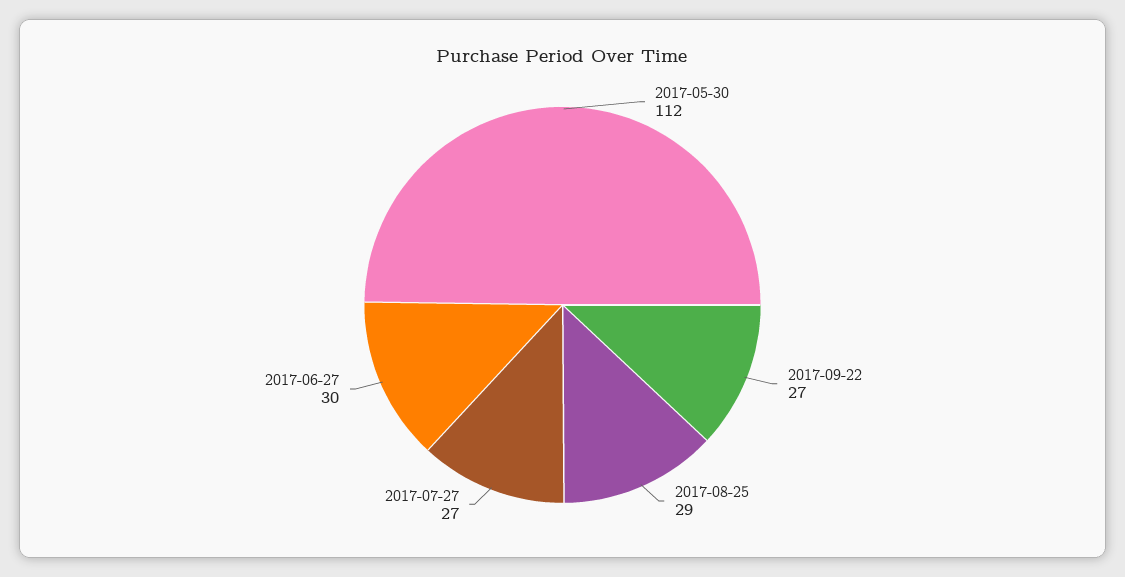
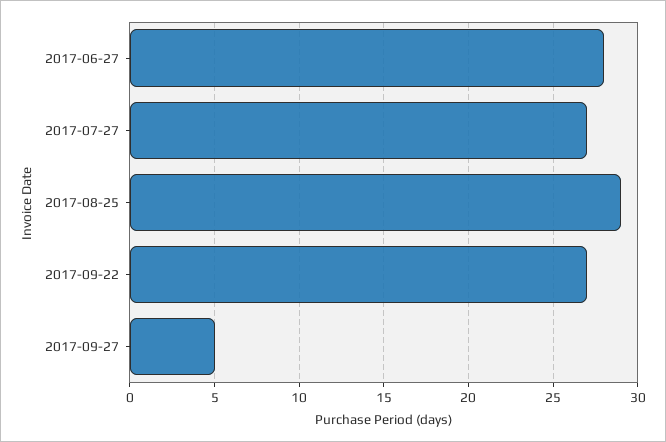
2017-05-30: 112 -> none
2017-06-27: 30 -> 28
2017-09-27: none -> 5

